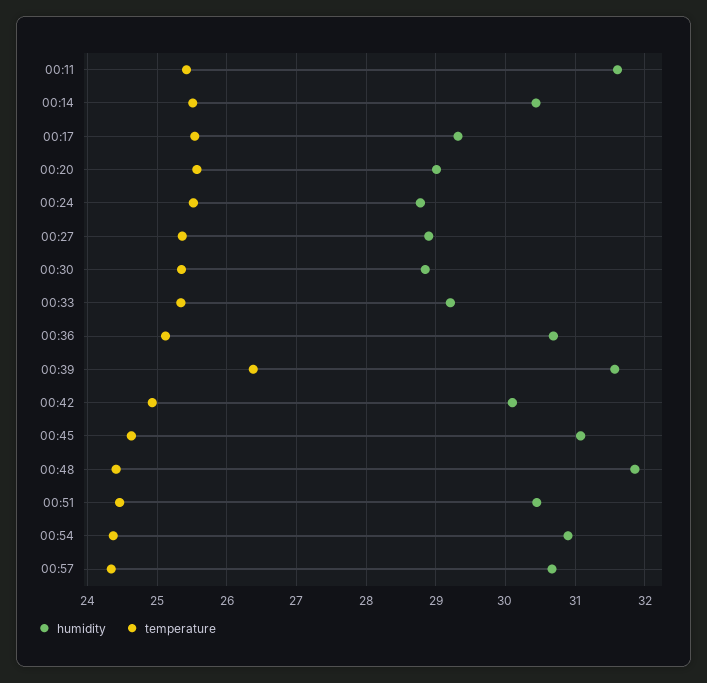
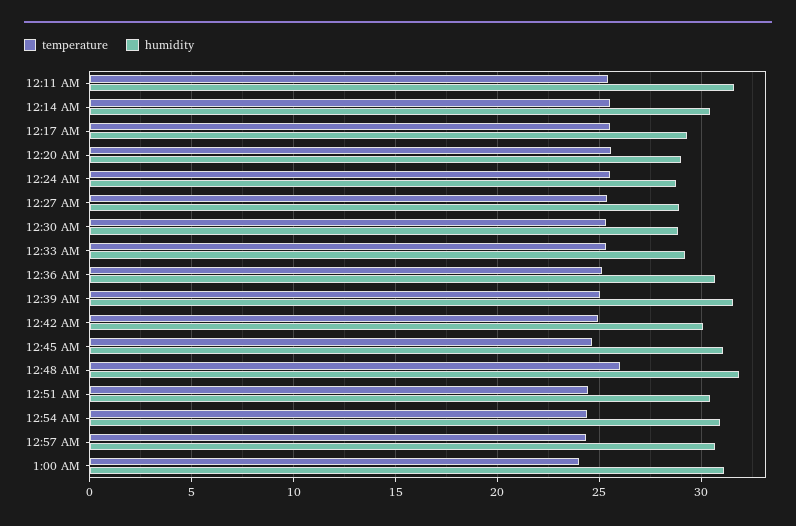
temperature, 00:39: 26.4 -> 25
temperature, 00:48: 24.4 -> 26
temperature, 1:00 AM: none -> 24
humidity, 1:00 AM: none -> 31

